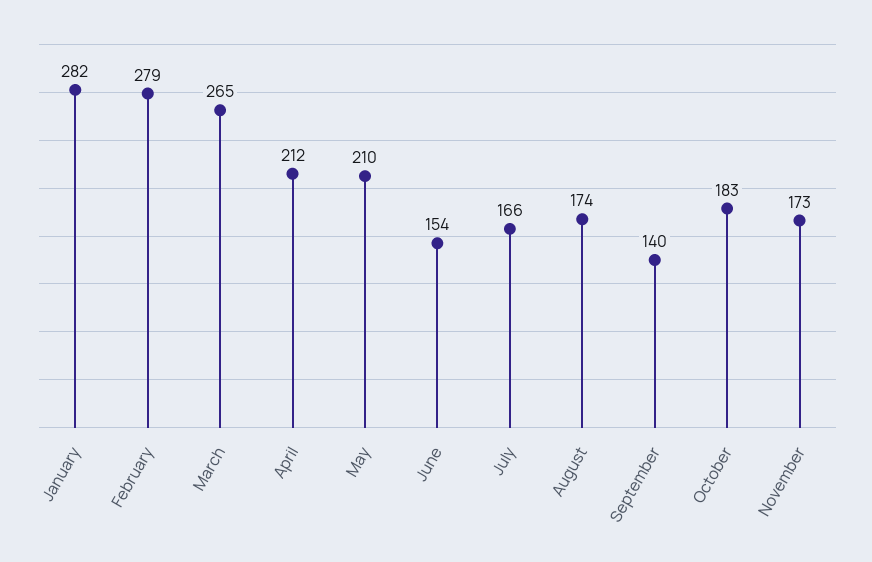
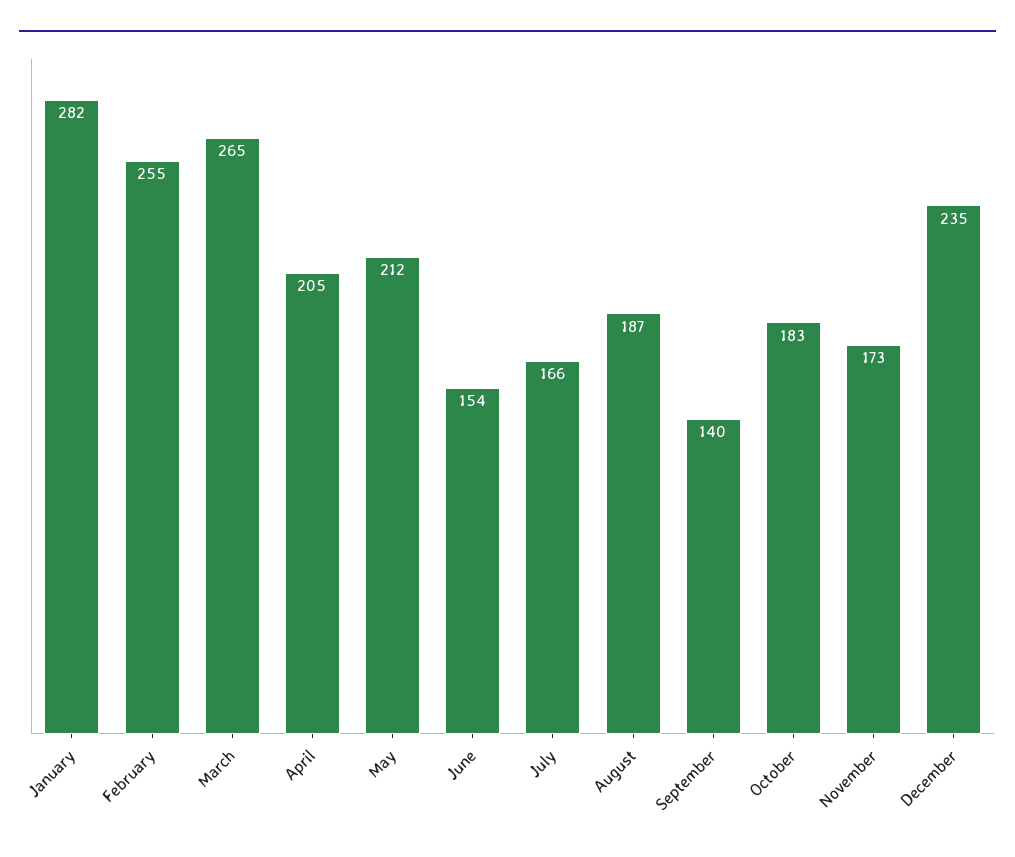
February: 279 -> 255
April: 212 -> 205
May: 210 -> 212
August: 174 -> 187
December: none -> 235

